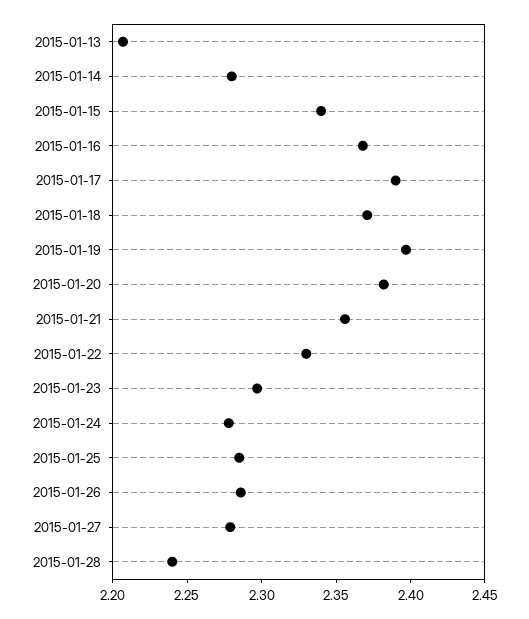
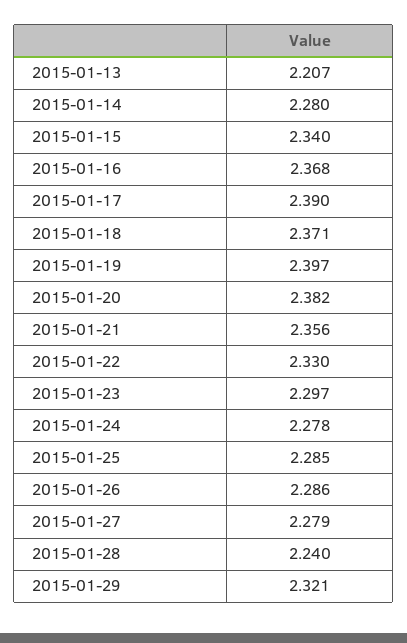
2015-01-29: none -> 2.321

